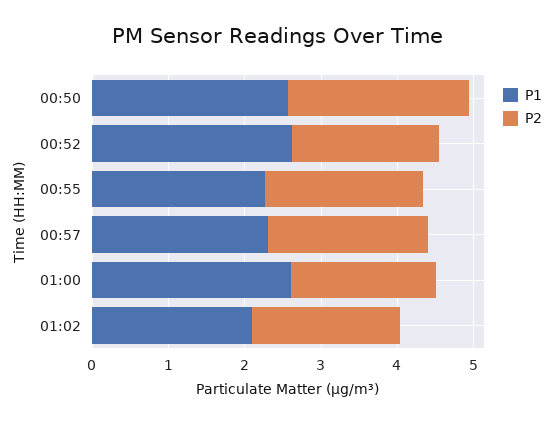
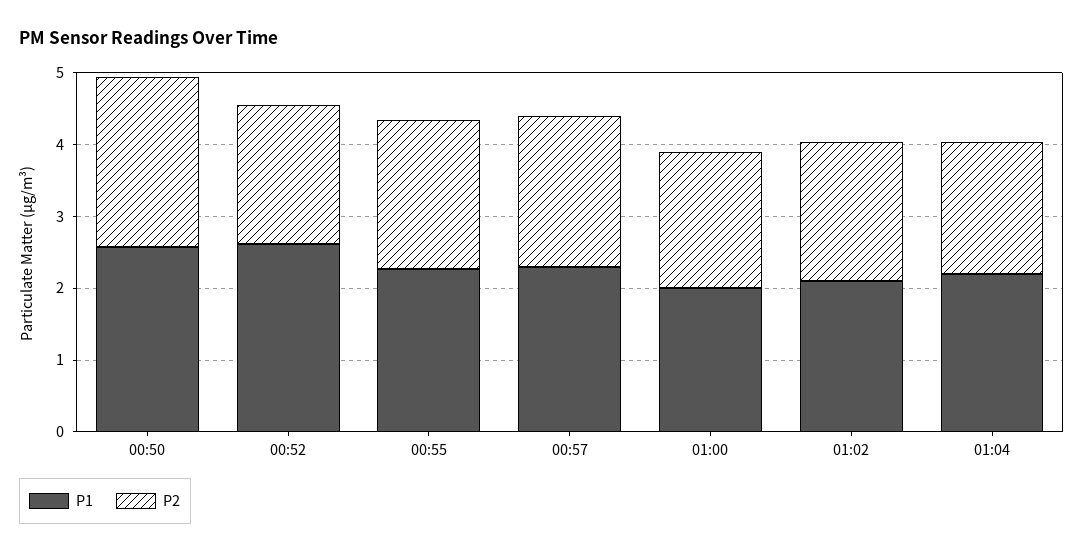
P1, 01:00: 2.6 -> 2
P1, 01:04: none -> 2.2
P2, 01:04: none -> 1.8

